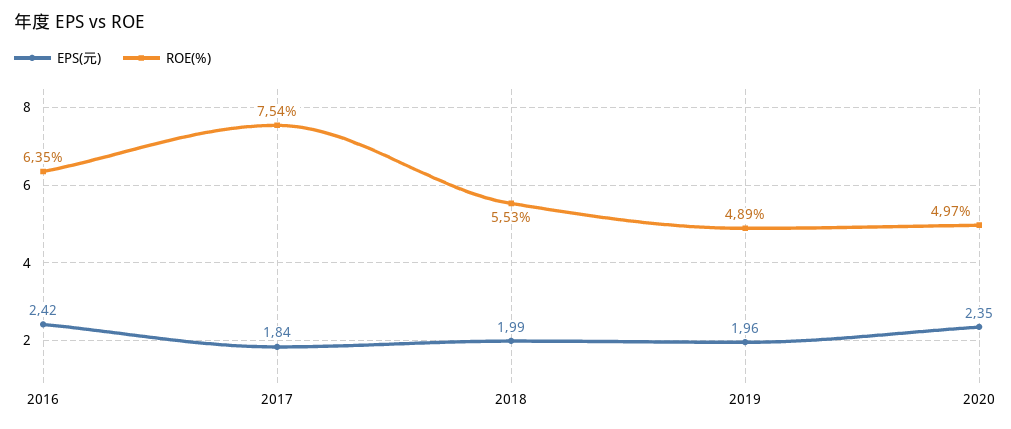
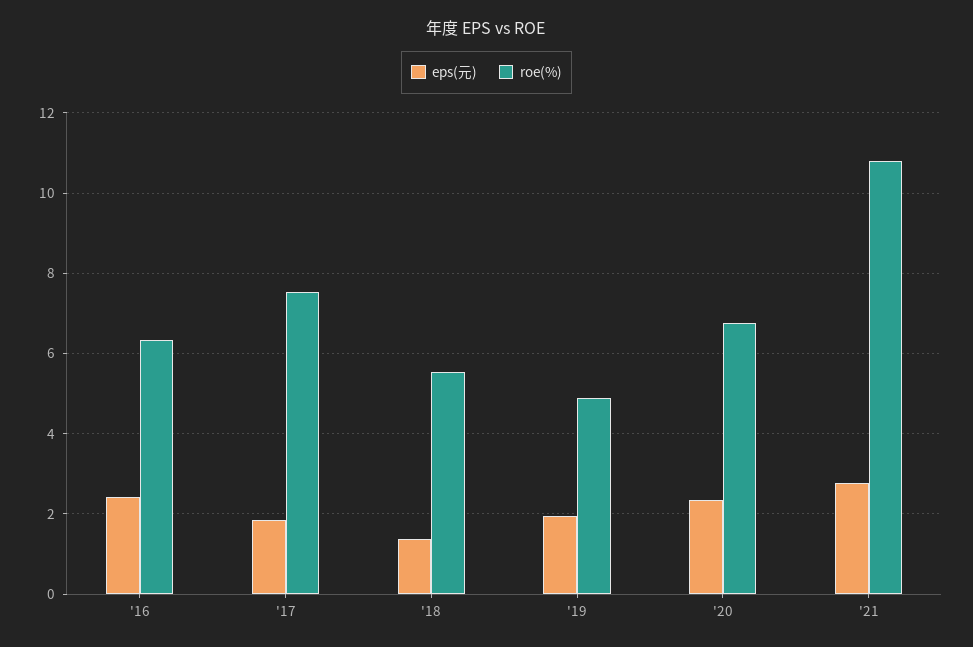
EPS(元), 2018: 1.99 -> 1.4
ROE(%), 2020: 4.97 -> 6.8
EPS(元), '21: none -> 2.8
ROE(%), '21: none -> 10.8

